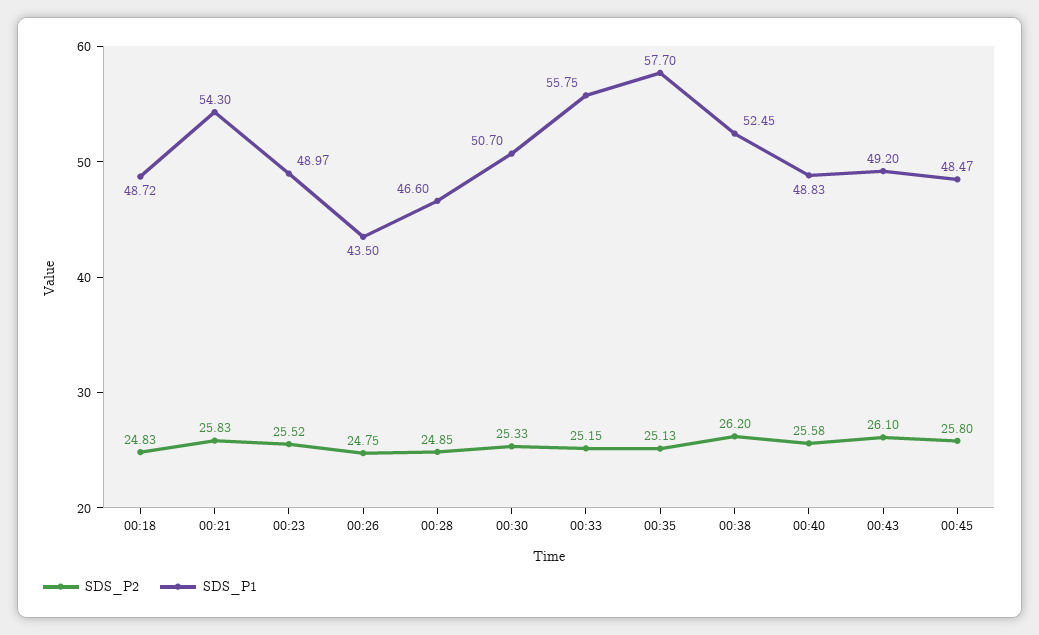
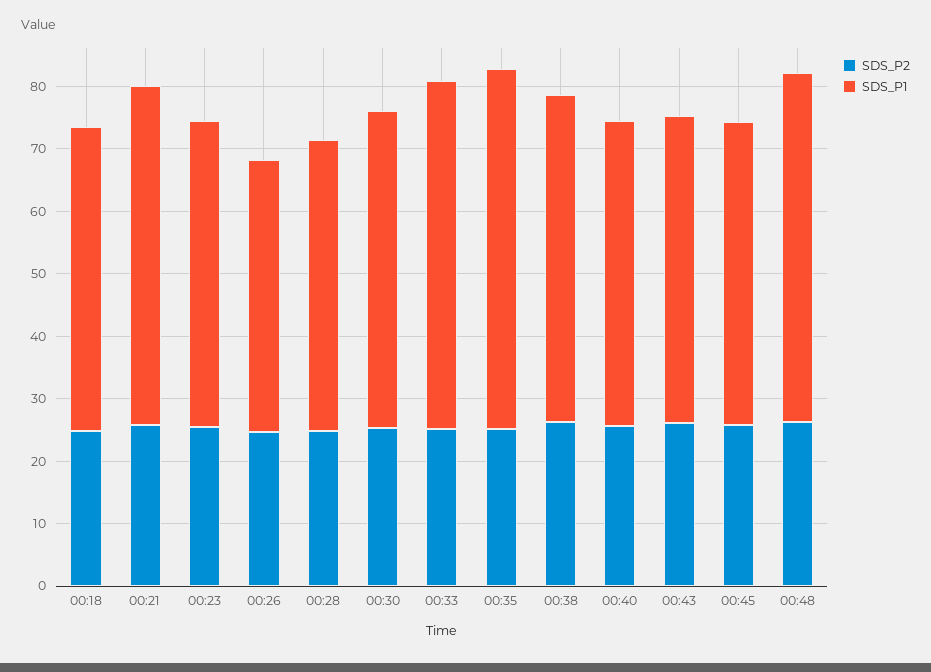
SDS_P2, 00:48: none -> 26
SDS_P1, 00:48: none -> 56

